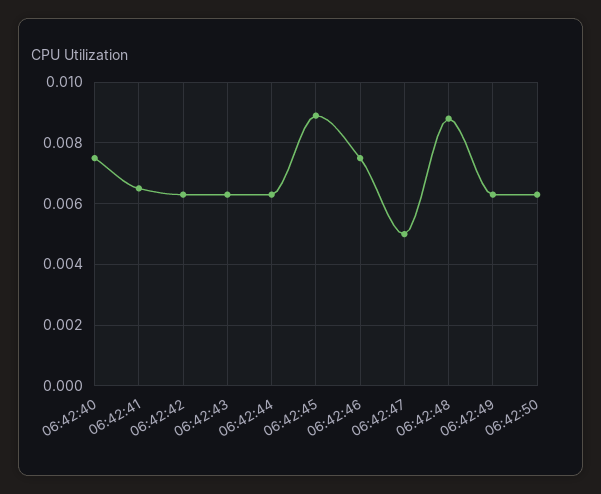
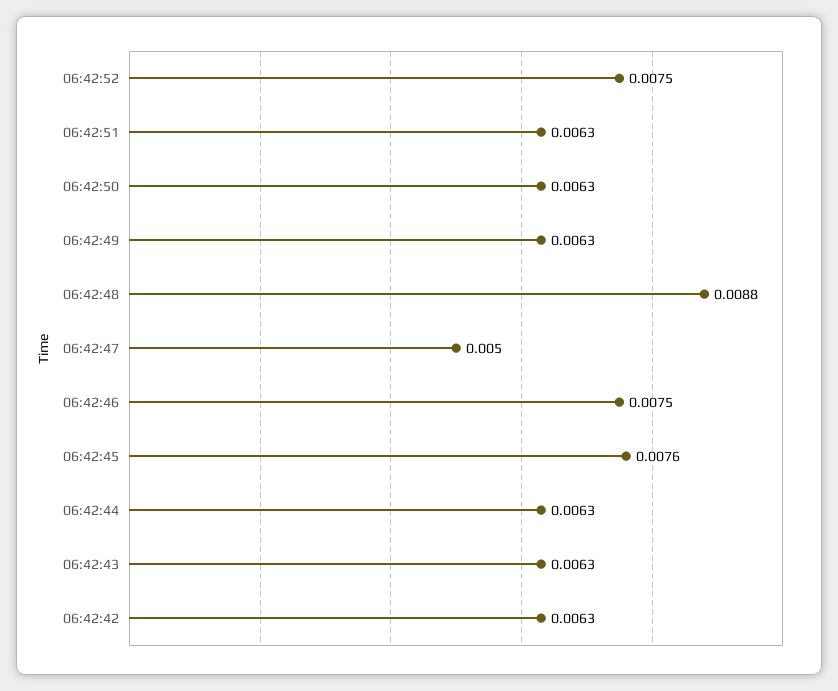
06:42:40: 0.0075 -> none
06:42:41: 0.0065 -> none
06:42:45: 0.009 -> 0.0076
06:42:52: none -> 0.0075
06:42:51: none -> 0.0063

